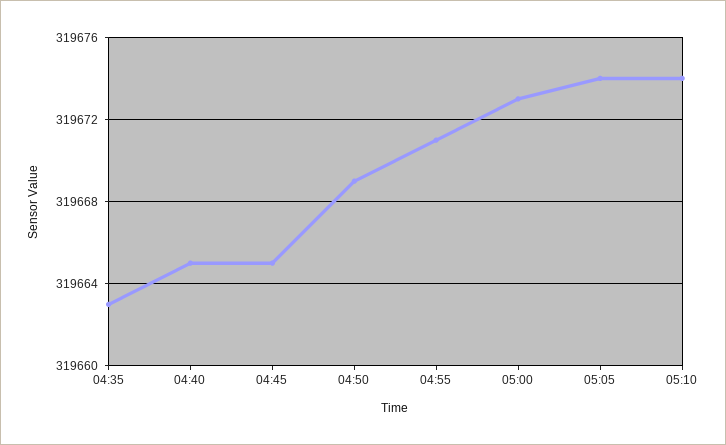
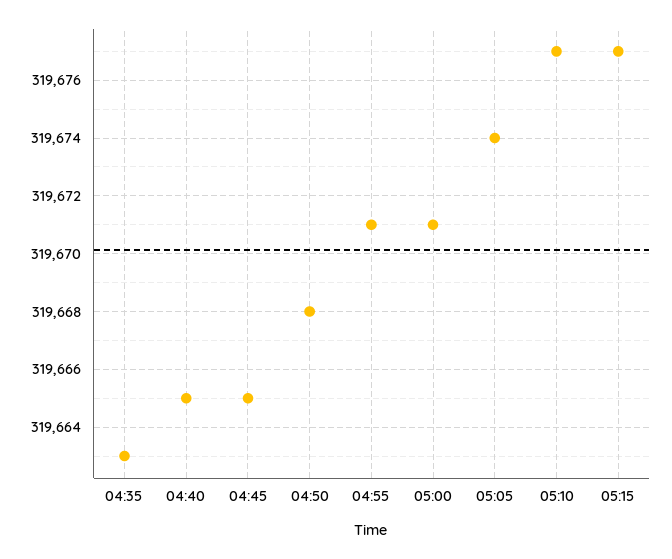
04:50: 319669 -> 319668
05:00: 319673 -> 319671
05:10: 319674 -> 319677
05:15: none -> 319677

